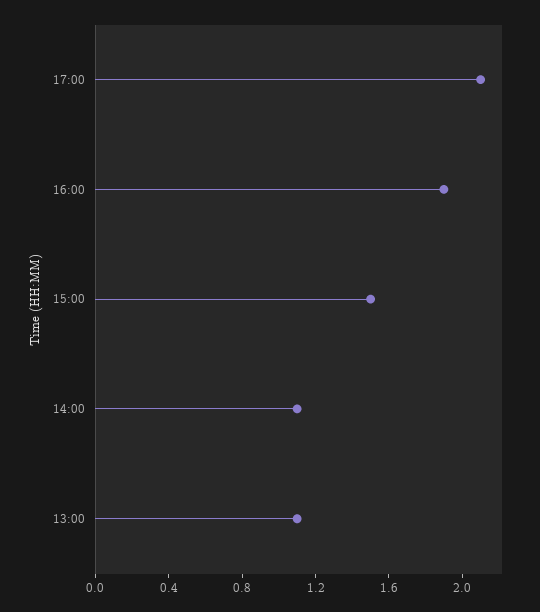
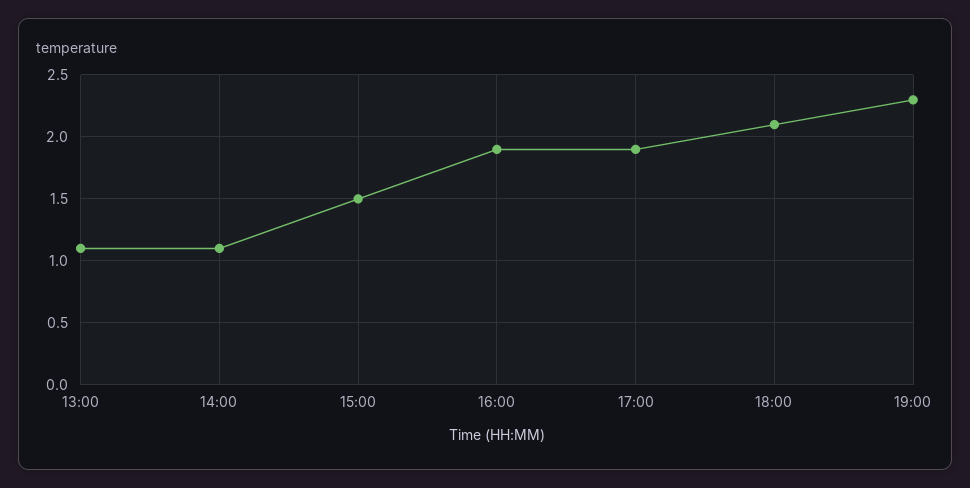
17:00: 2.1 -> 1.9
18:00: none -> 2.1
19:00: none -> 2.3

